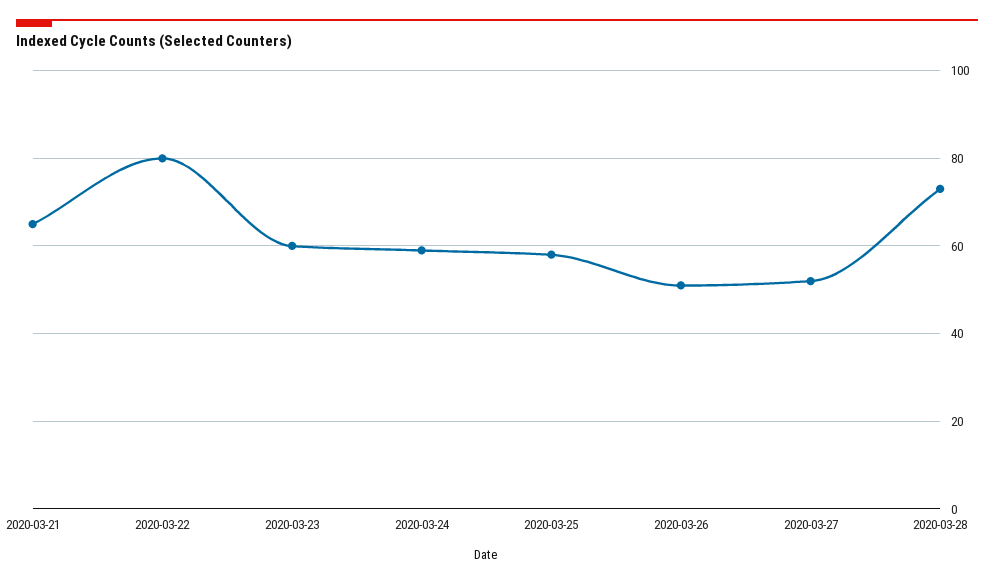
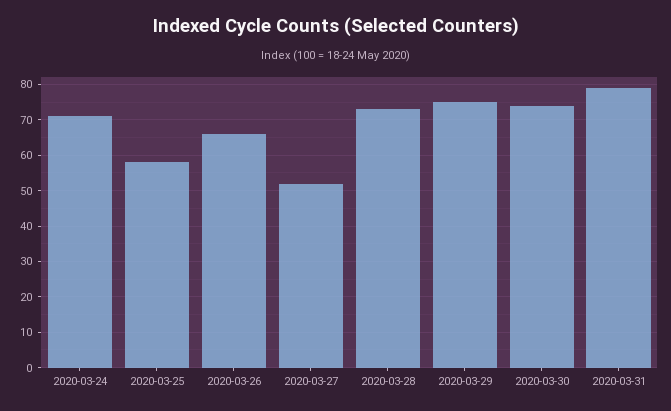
2020-03-21: 65 -> none
2020-03-22: 80 -> none
2020-03-23: 60 -> none
2020-03-24: 60 -> 70
2020-03-26: 50 -> 65
2020-03-29: none -> 75
2020-03-30: none -> 75
2020-03-31: none -> 80

